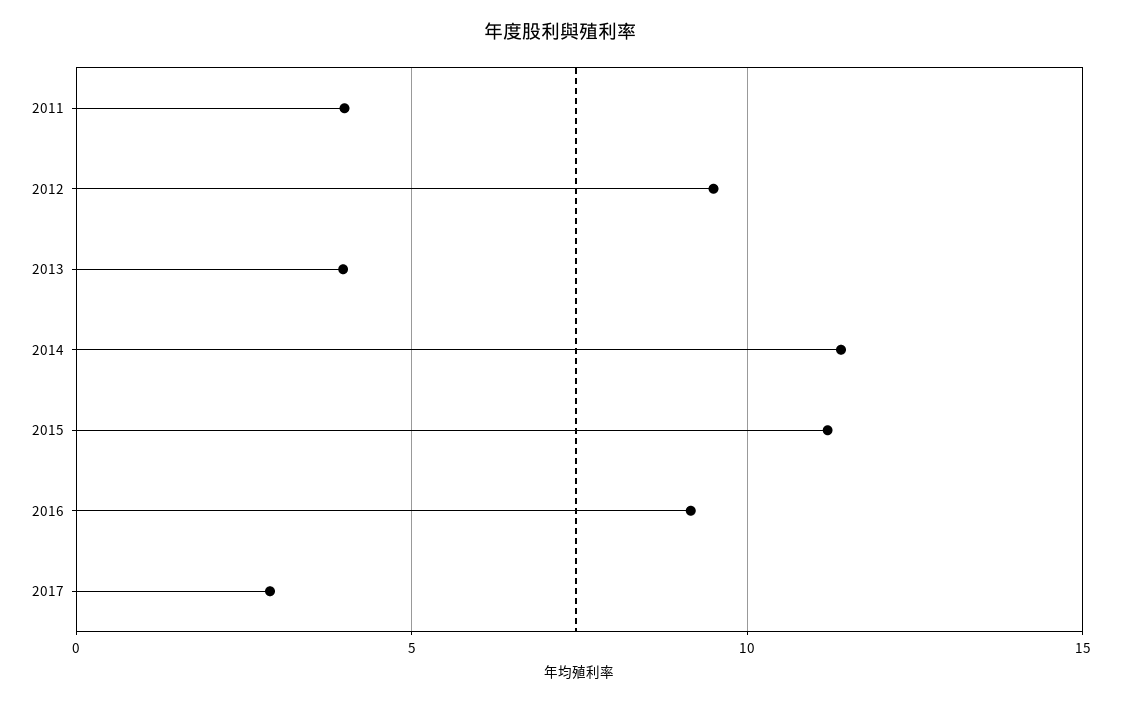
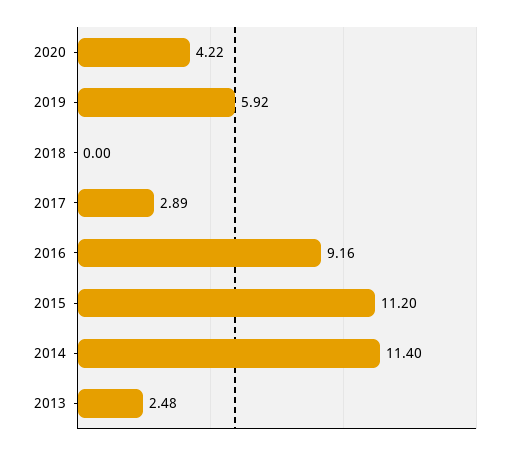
2011: 4 -> none
2012: 9.5 -> none
2013: 4 -> 2.48
2020: none -> 4.22
2019: none -> 5.92
2018: none -> 0

